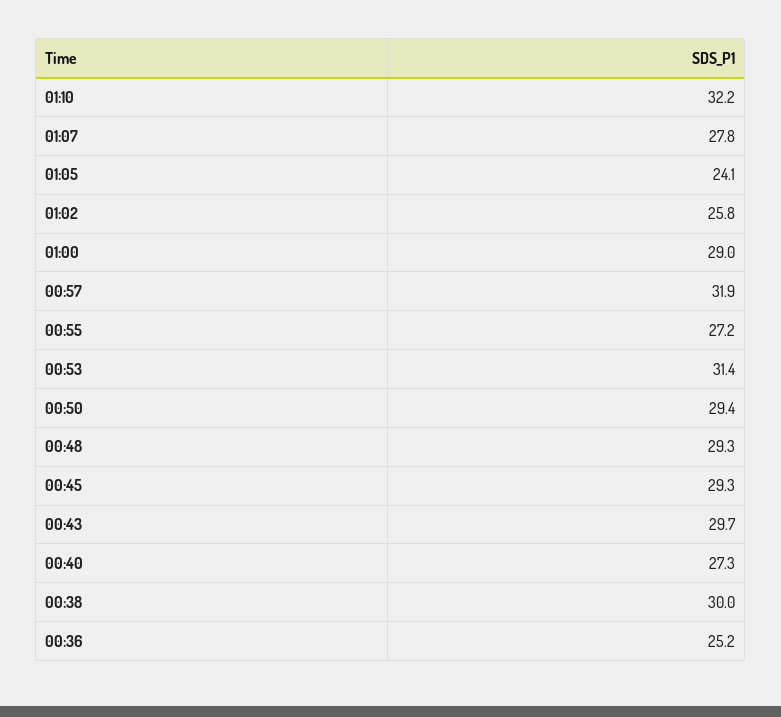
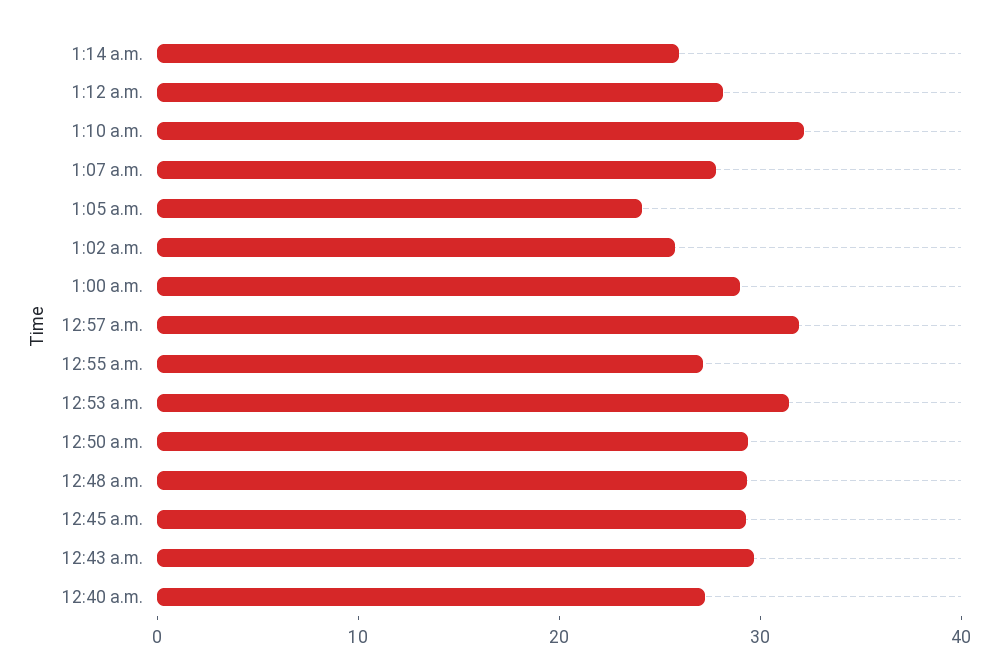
00:38: 30 -> none
00:36: 25.2 -> none
1:14 a.m.: none -> 26
1:12 a.m.: none -> 28

